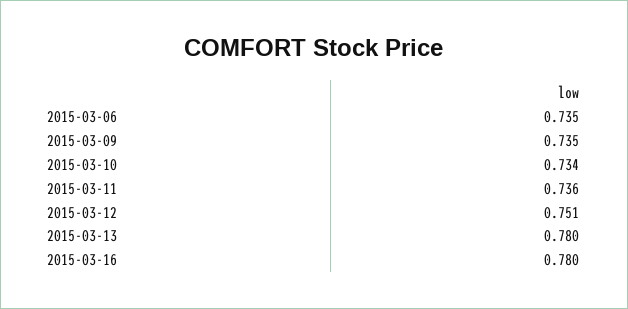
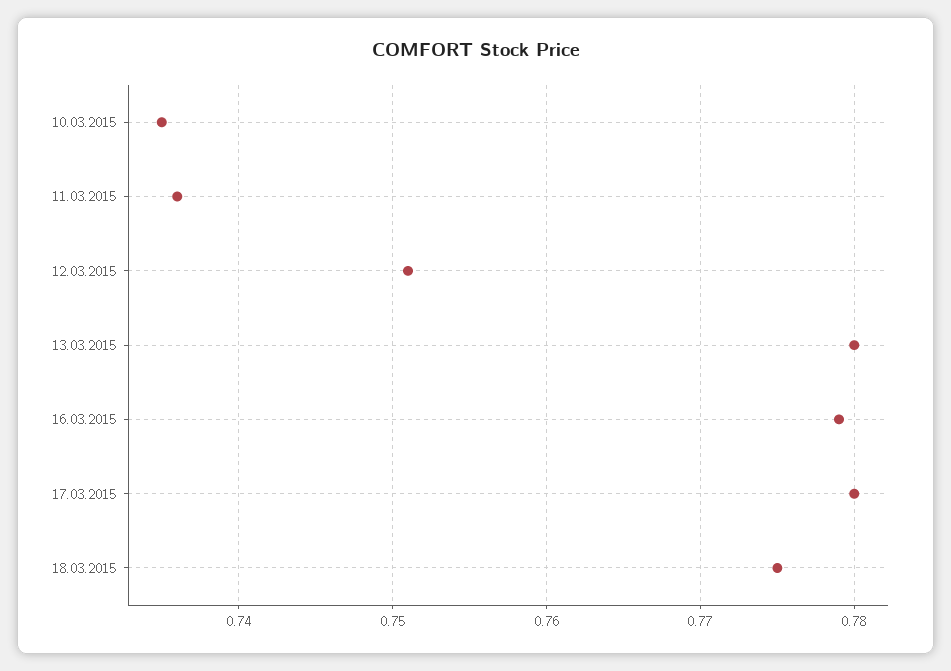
2015-03-06: 0.735 -> none
2015-03-09: 0.735 -> none
2015-03-10: 0.734 -> 0.735
2015-03-16: 0.78 -> 0.779
17.03.2015: none -> 0.78
18.03.2015: none -> 0.775

